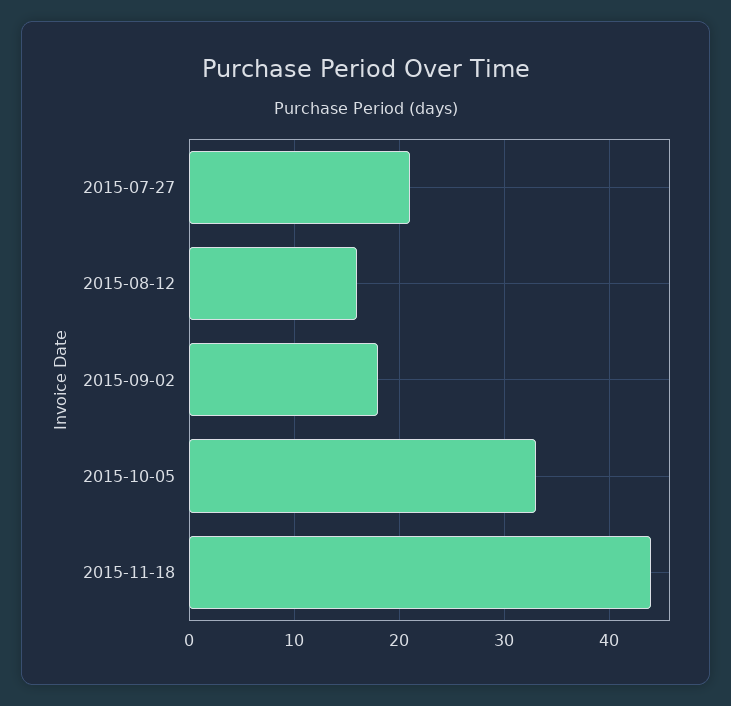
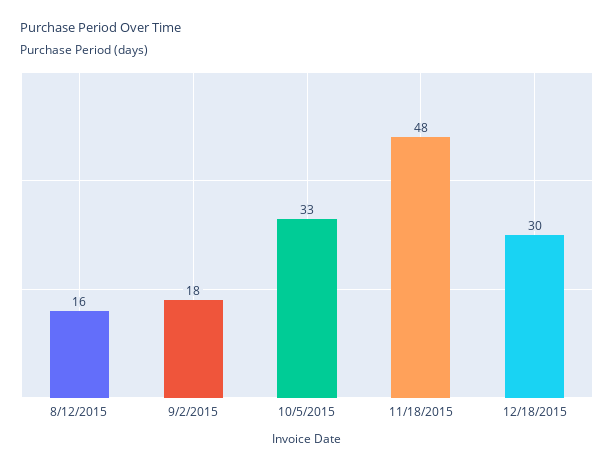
2015-07-27: 21 -> none
2015-11-18: 44 -> 48
12/18/2015: none -> 30

